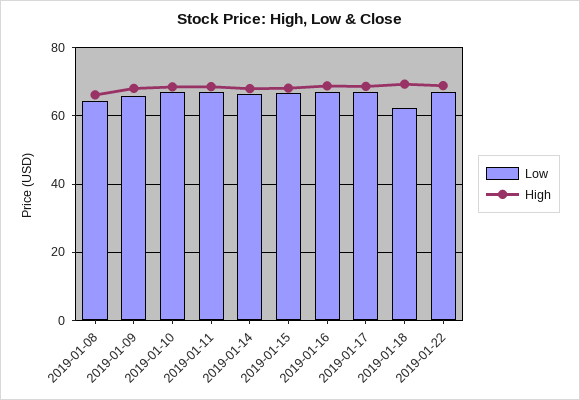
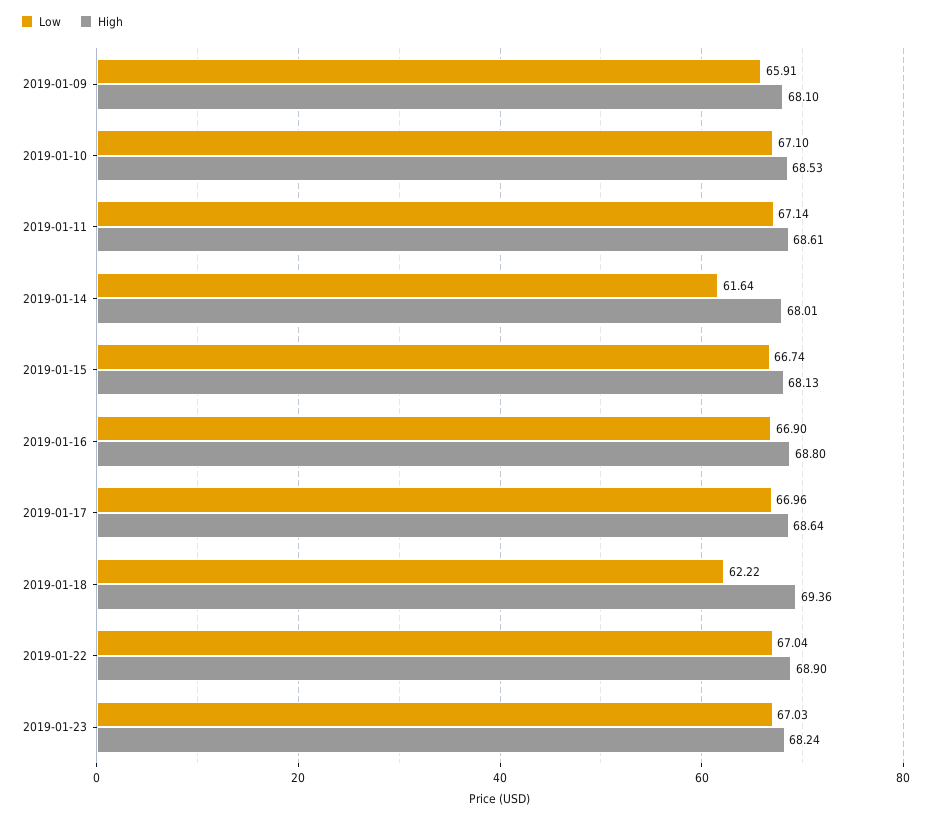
Low, 2019-01-08: 64 -> none
High, 2019-01-08: 66 -> none
Low, 2019-01-14: 66 -> 61.64
Low, 2019-01-23: none -> 67.03
High, 2019-01-23: none -> 68.24

